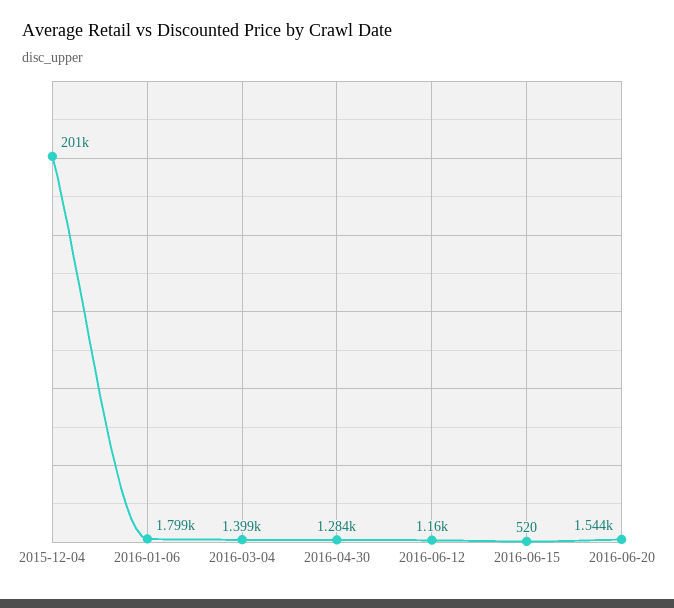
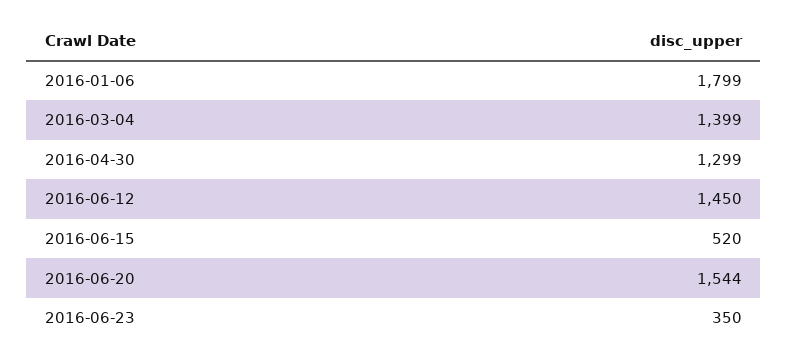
2015-12-04: 201000 -> none
2016-04-30: 1284 -> 1299
2016-06-12: 1160 -> 1450
2016-06-23: none -> 350

